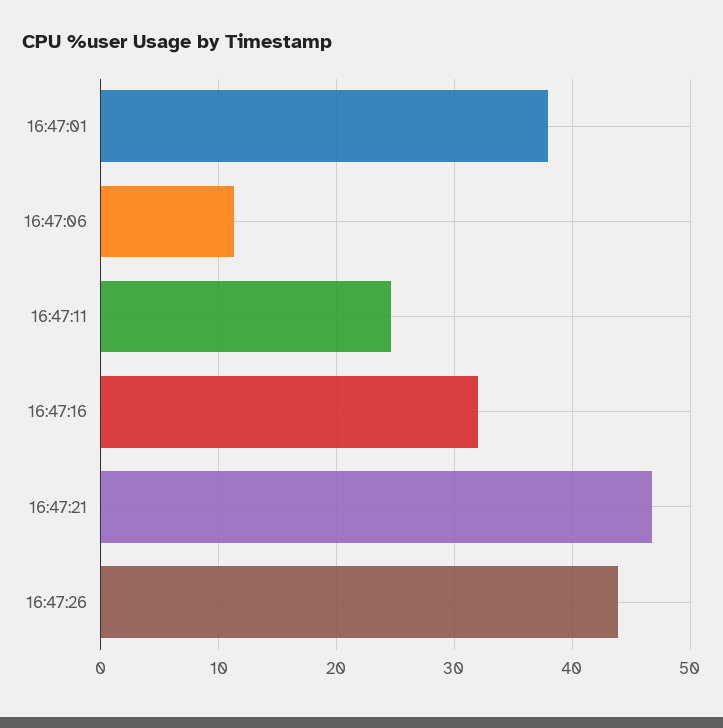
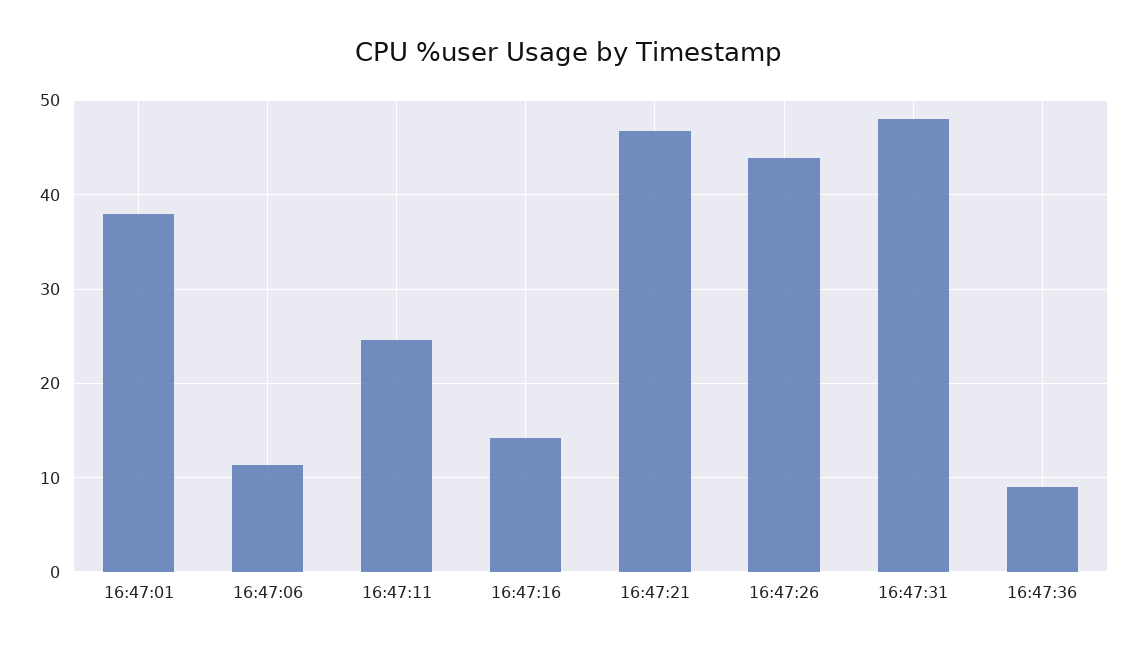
16:47:16: 32 -> 14
16:47:31: none -> 48
16:47:36: none -> 9

